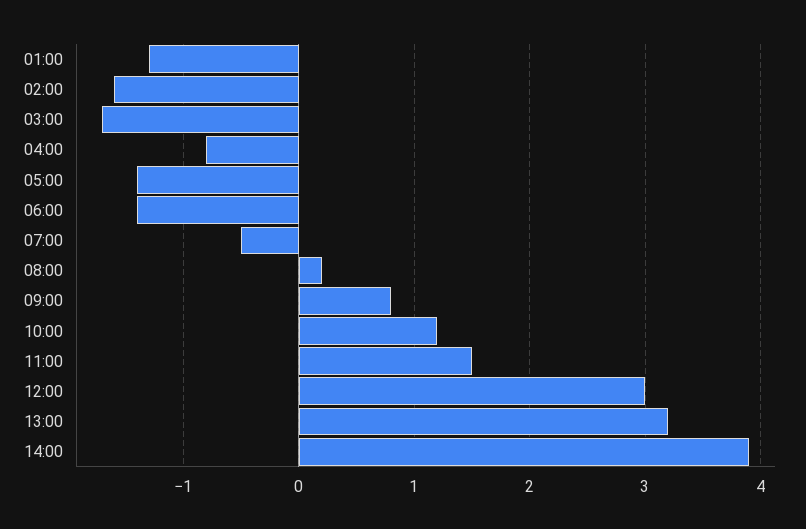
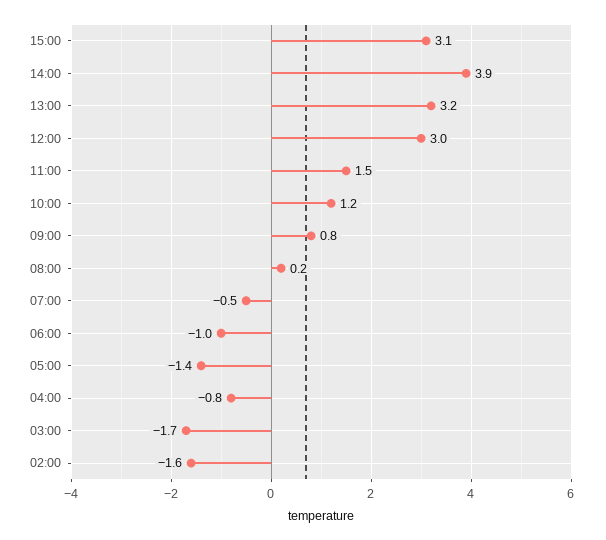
01:00: -1.3 -> none
06:00: -1.4 -> -1
15:00: none -> 3.1

